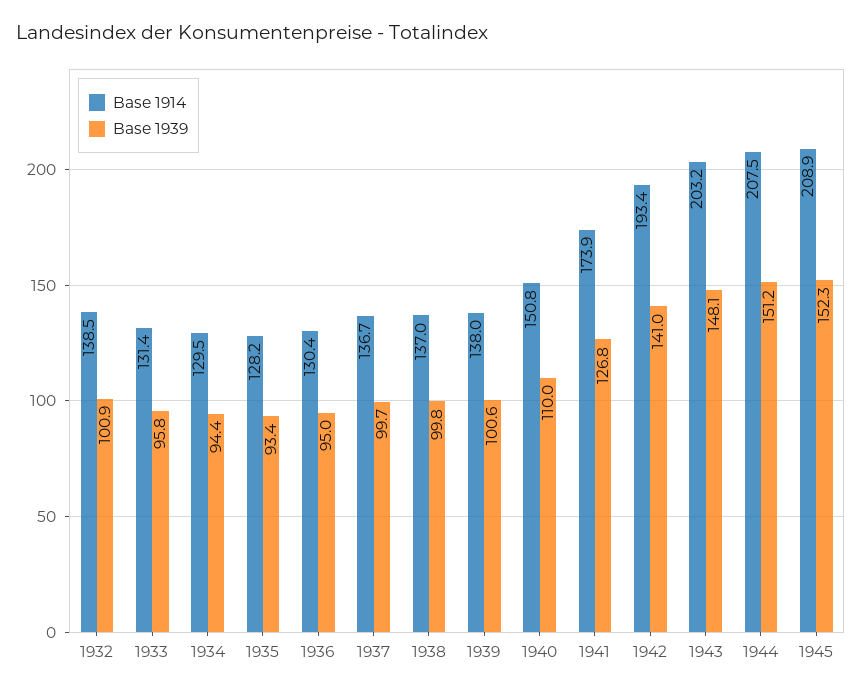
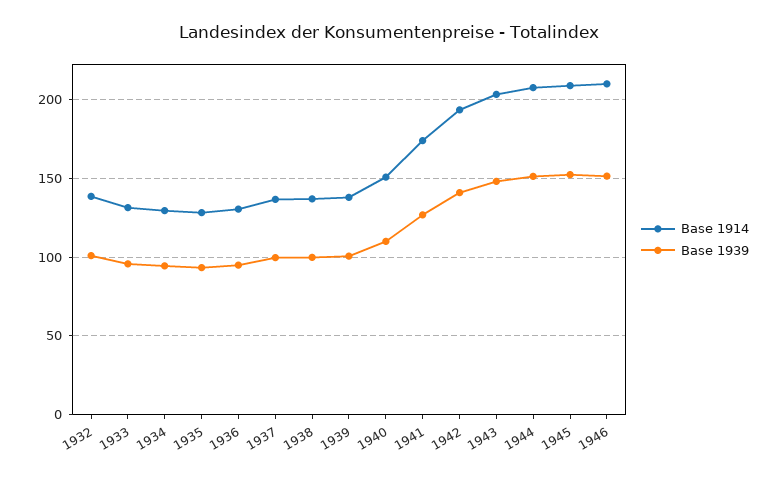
Base 1914, 1946: none -> 210
Base 1939, 1946: none -> 150

